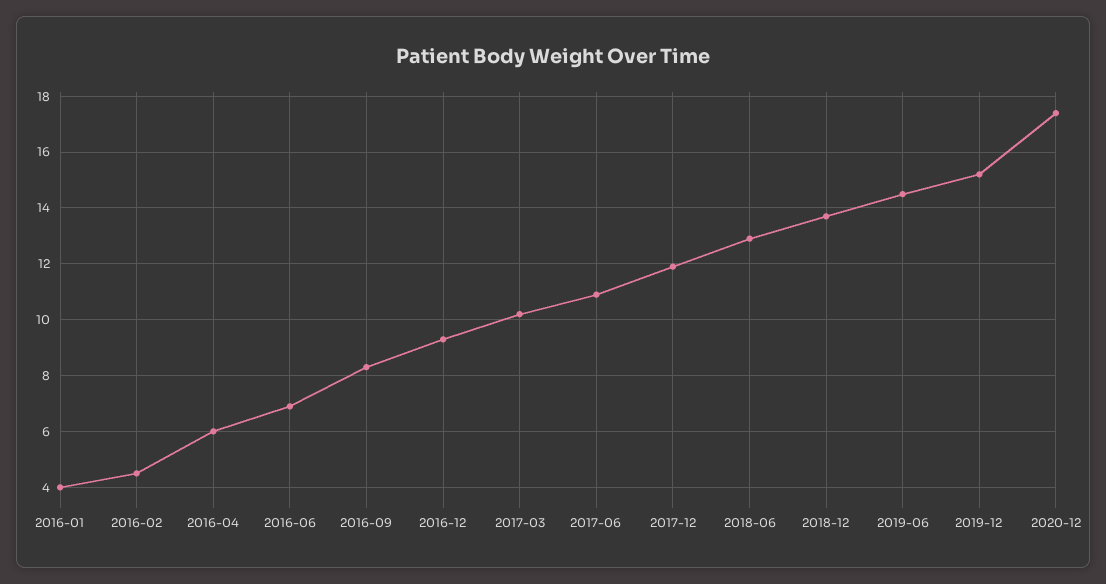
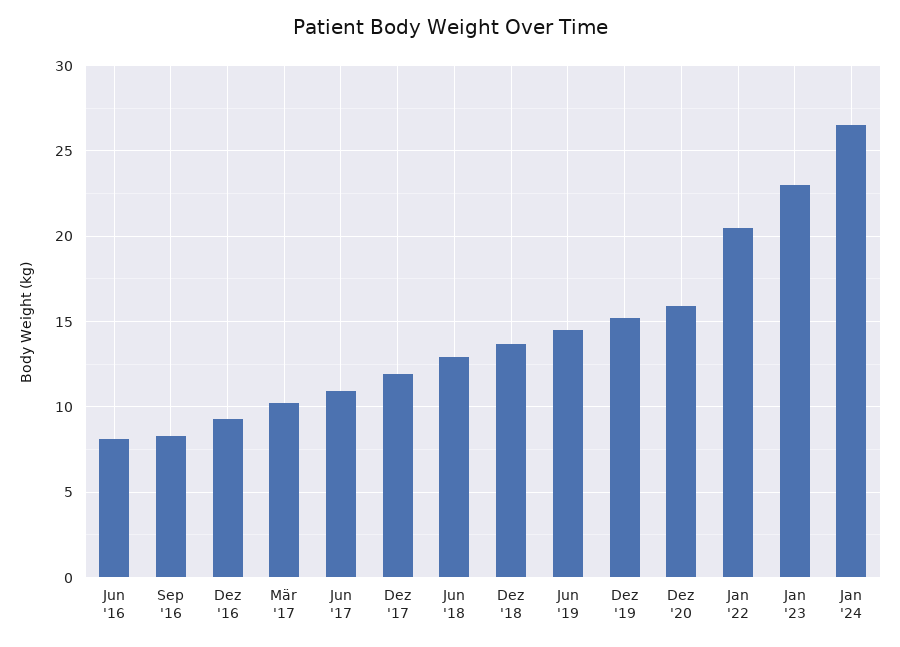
2016-01: 4 -> none
2016-02: 4.5 -> none
2016-04: 6 -> none
2016-06: 7 -> 8
2020-12: 17.5 -> 16
Jan '22: none -> 20.5
Jan '23: none -> 23
Jan '24: none -> 26.5

